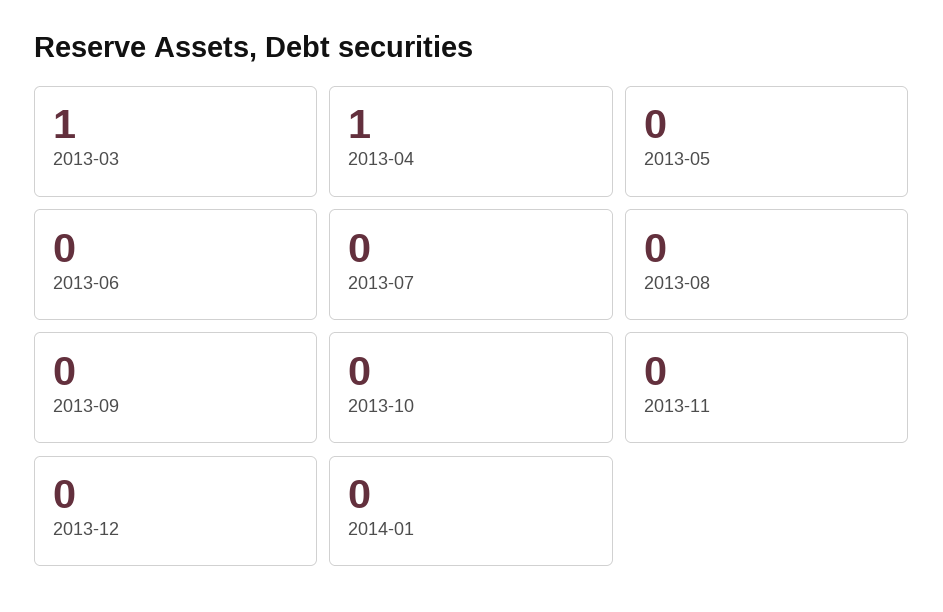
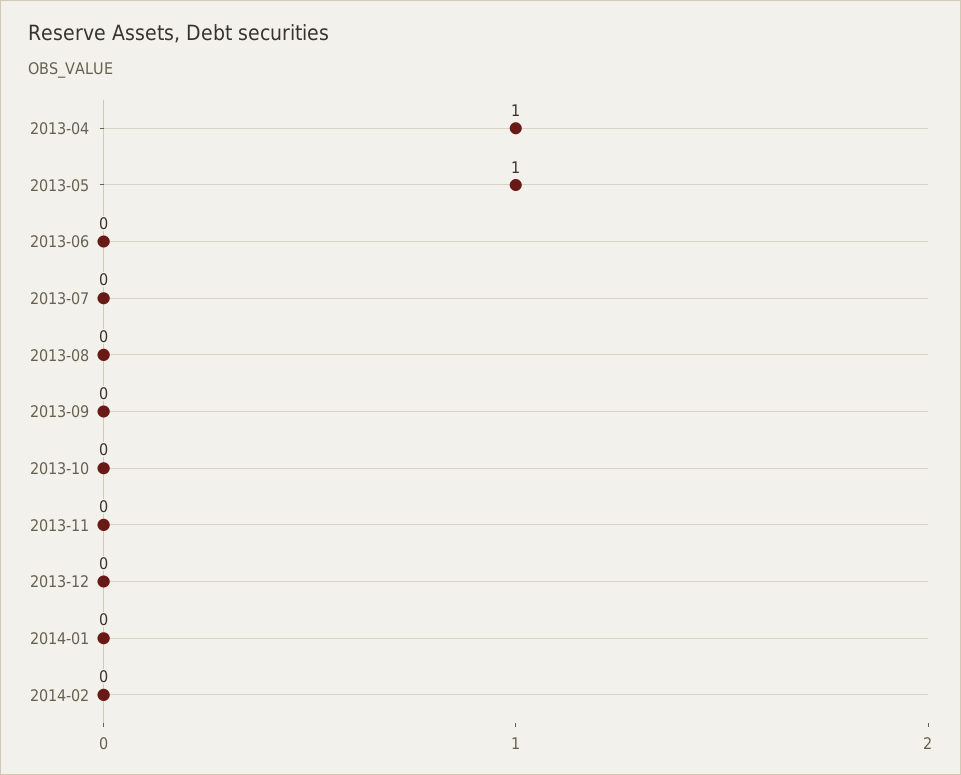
2013-03: 1 -> none
2013-05: 0 -> 1
2014-02: none -> 0

